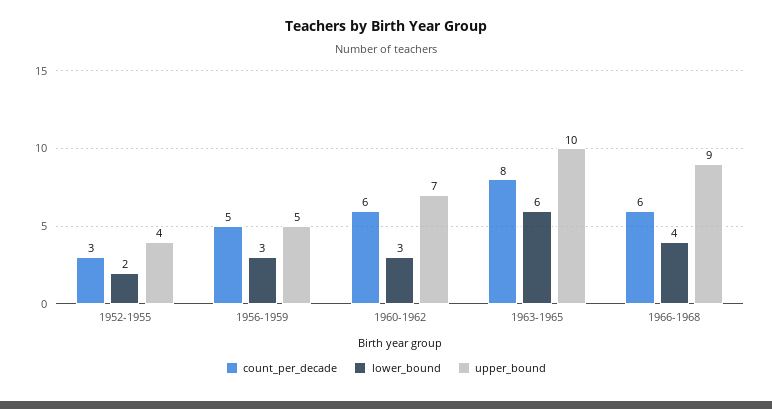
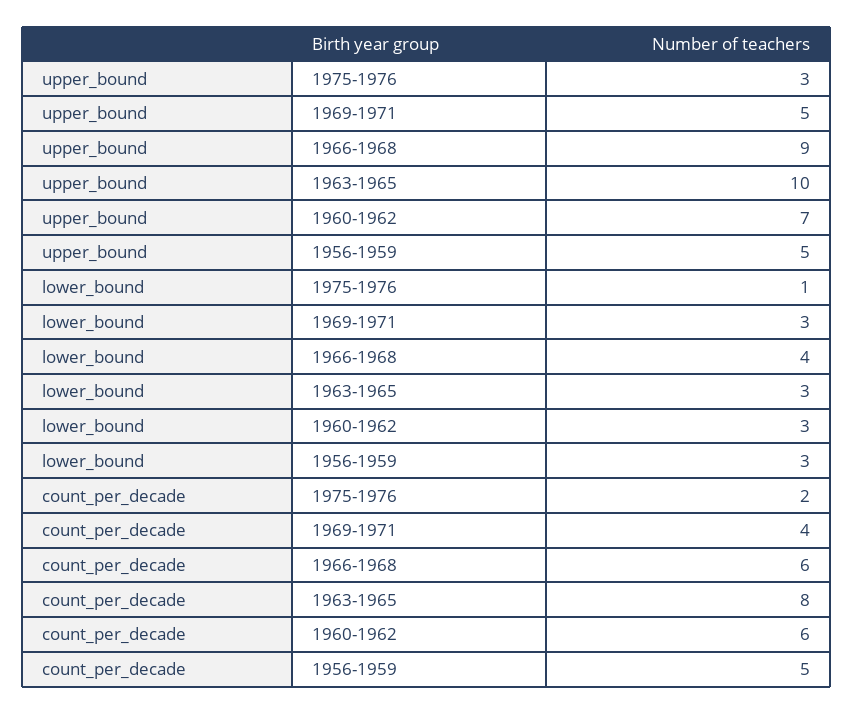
count_per_decade, 1952-1955: 3 -> none
lower_bound, 1952-1955: 2 -> none
upper_bound, 1952-1955: 4 -> none
lower_bound, 1963-1965: 6 -> 3
upper_bound, 1975-1976: none -> 3
upper_bound, 1969-1971: none -> 5
lower_bound, 1975-1976: none -> 1
lower_bound, 1969-1971: none -> 3
count_per_decade, 1975-1976: none -> 2
count_per_decade, 1969-1971: none -> 4

